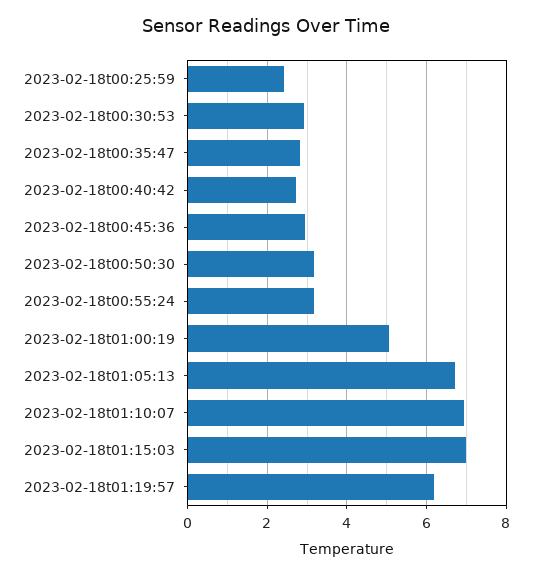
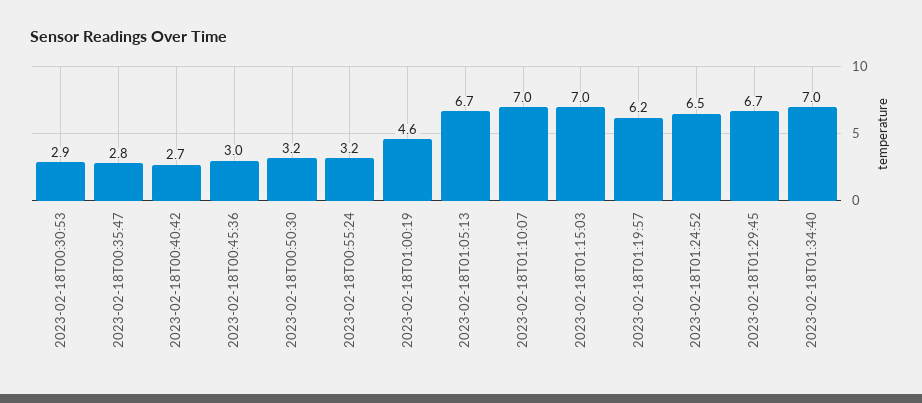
2023-02-18t00:25:59: 2.4 -> none
2023-02-18t01:00:19: 5 -> 4.6
2023-02-18T01:24:52: none -> 6.5
2023-02-18T01:29:45: none -> 6.7
2023-02-18T01:34:40: none -> 7

